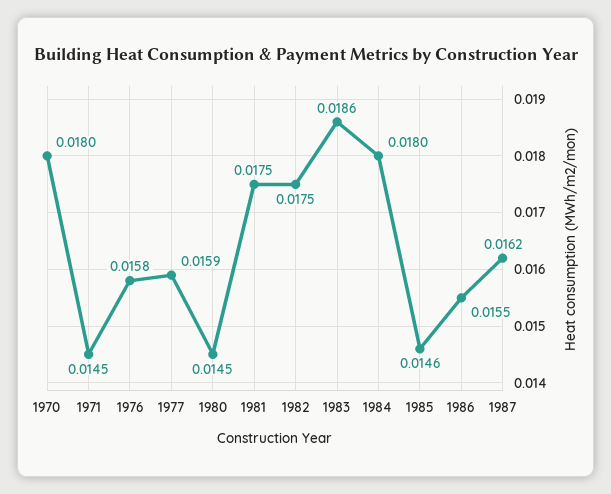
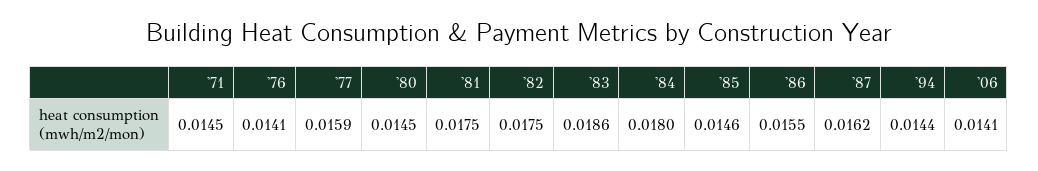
1970: 0.018 -> none
1976: 0.0158 -> 0.0141
'94: none -> 0.0144
'06: none -> 0.0141

